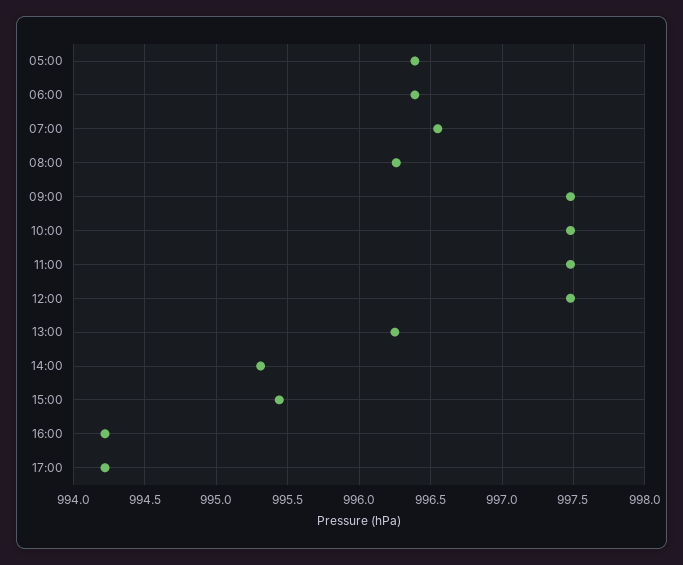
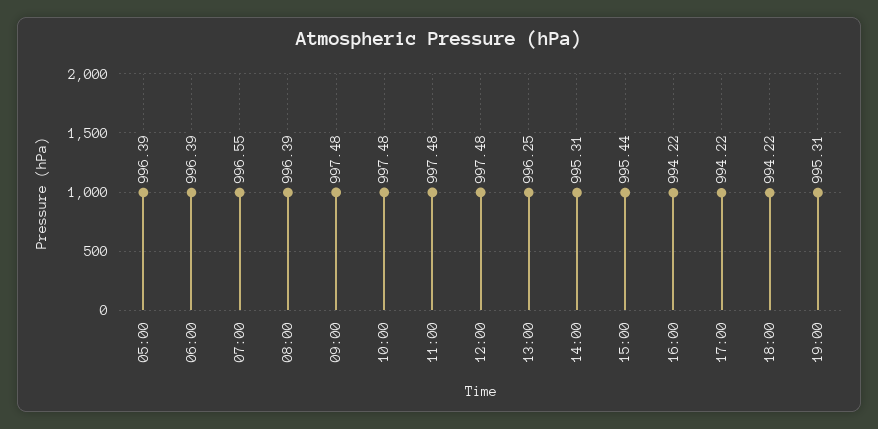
08:00: 996.25 -> 996.39
18:00: none -> 994.22
19:00: none -> 995.31

